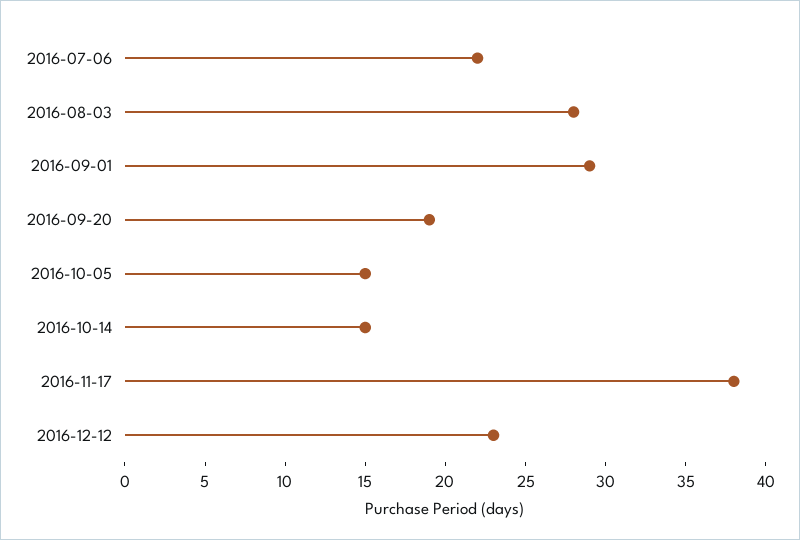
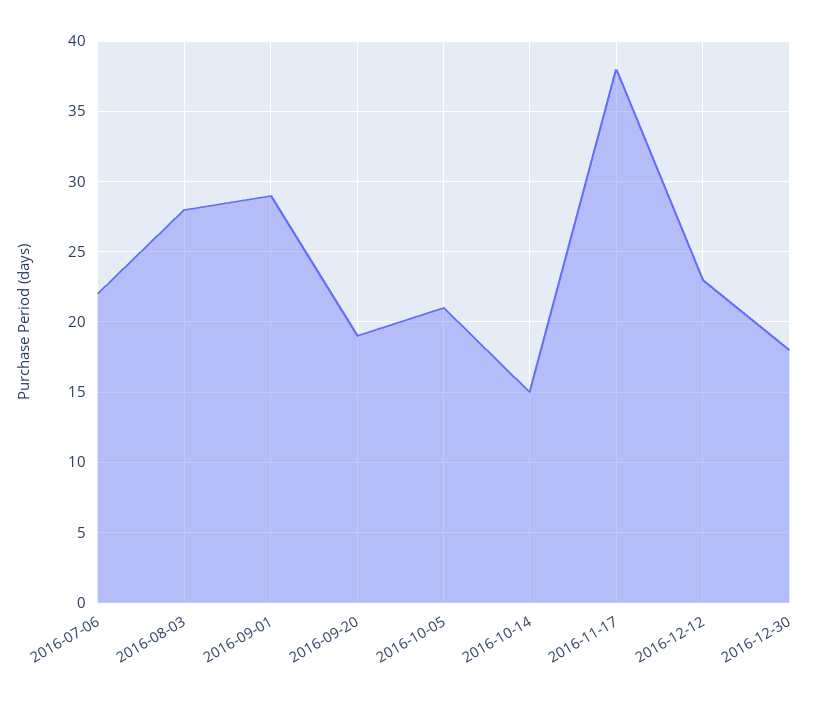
2016-10-05: 15 -> 21
2016-12-30: none -> 18

